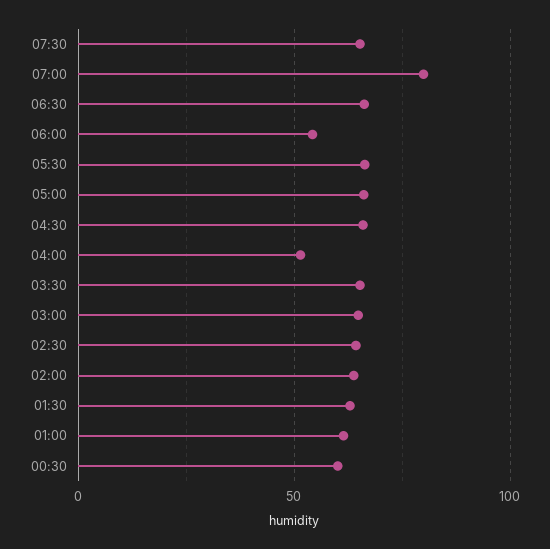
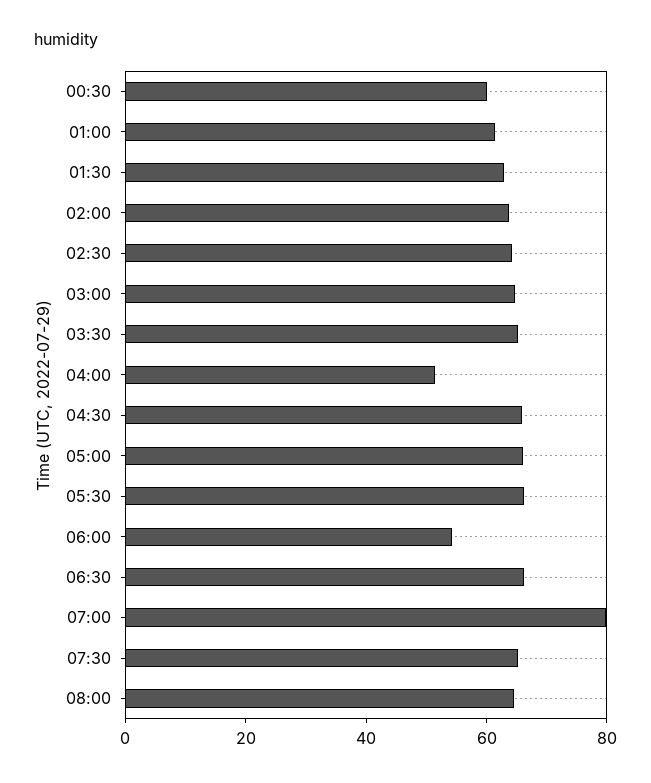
08:00: none -> 65

